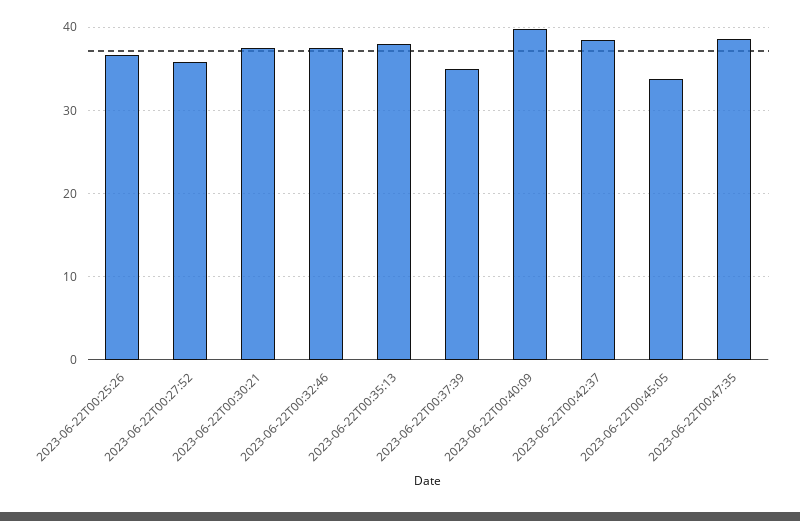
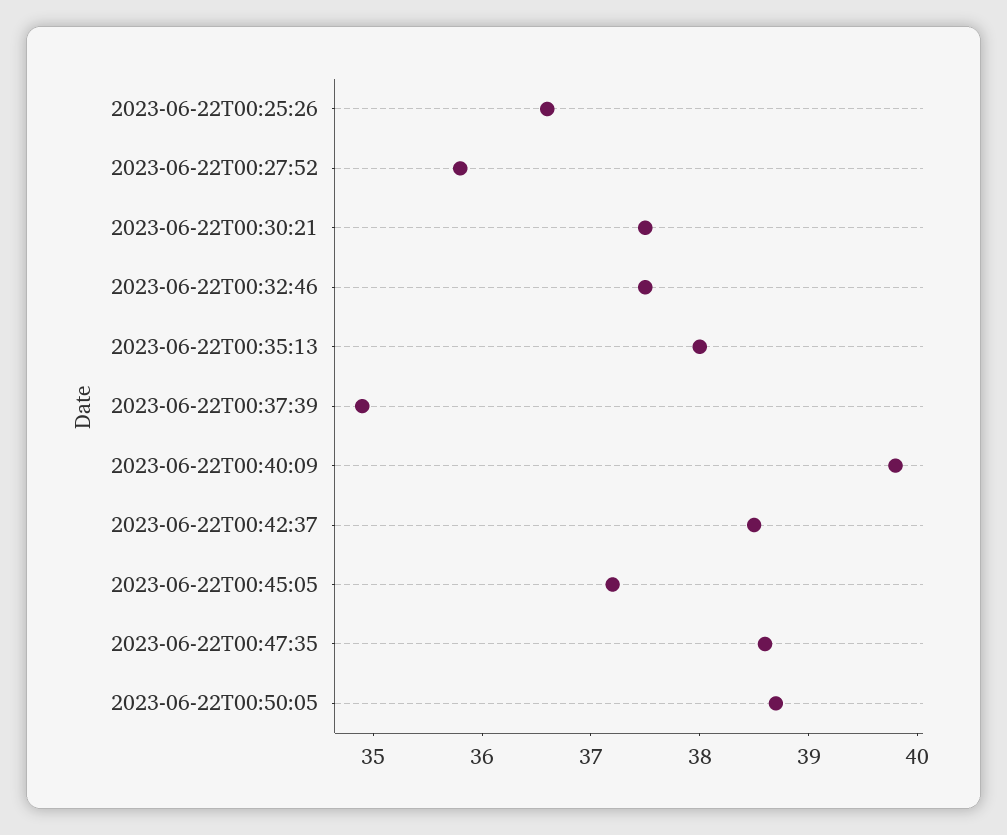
2023-06-22T00:45:05: 34 -> 37.2
2023-06-22T00:50:05: none -> 38.7

